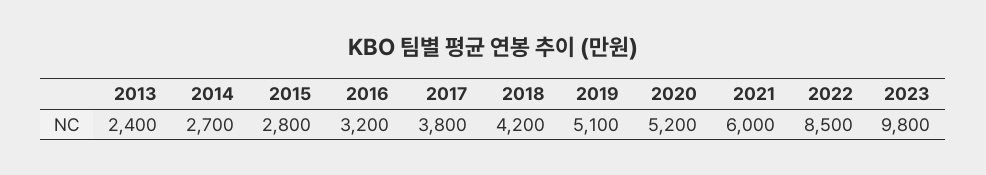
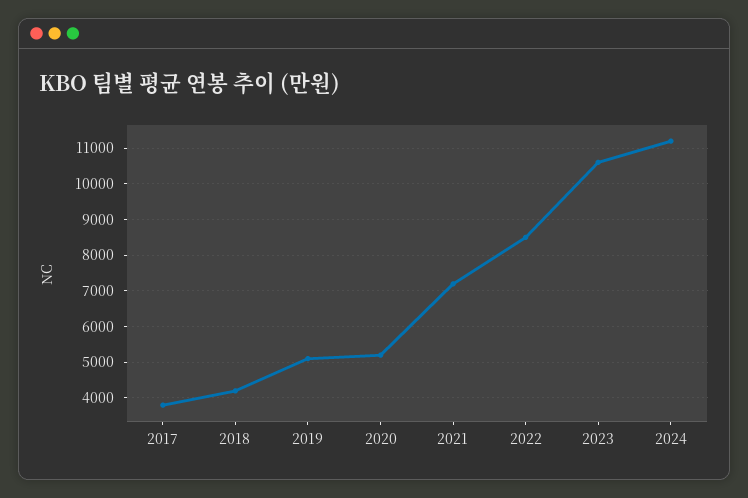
2013: 2400 -> none
2014: 2700 -> none
2015: 2800 -> none
2016: 3200 -> none
2021: 6000 -> 7200
2023: 9800 -> 10600
2024: none -> 11200

